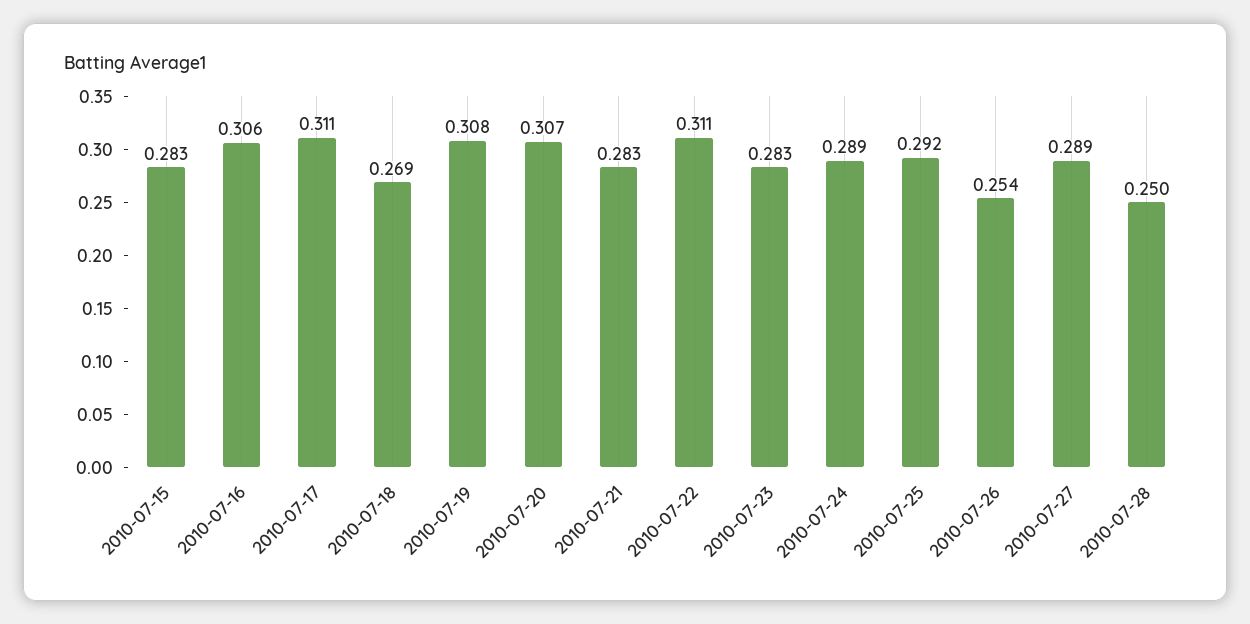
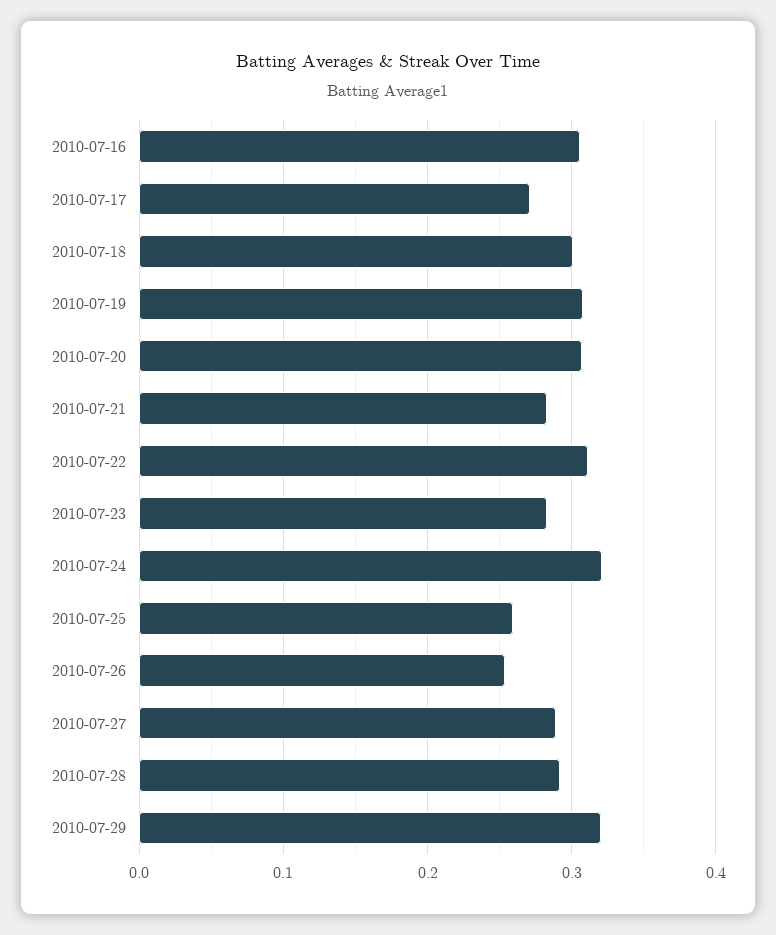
2010-07-15: 0.283 -> none
2010-07-17: 0.311 -> 0.27
2010-07-18: 0.269 -> 0.3
2010-07-24: 0.289 -> 0.32
2010-07-25: 0.292 -> 0.26
2010-07-28: 0.25 -> 0.29
2010-07-29: none -> 0.32

